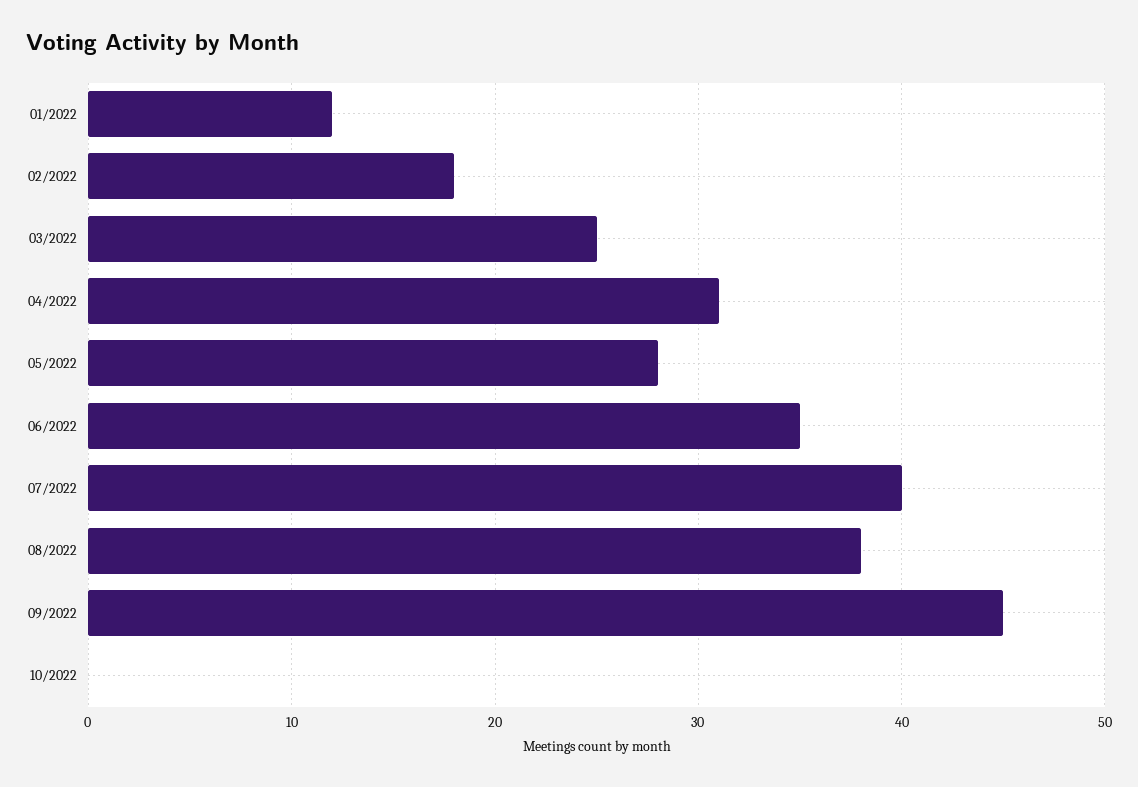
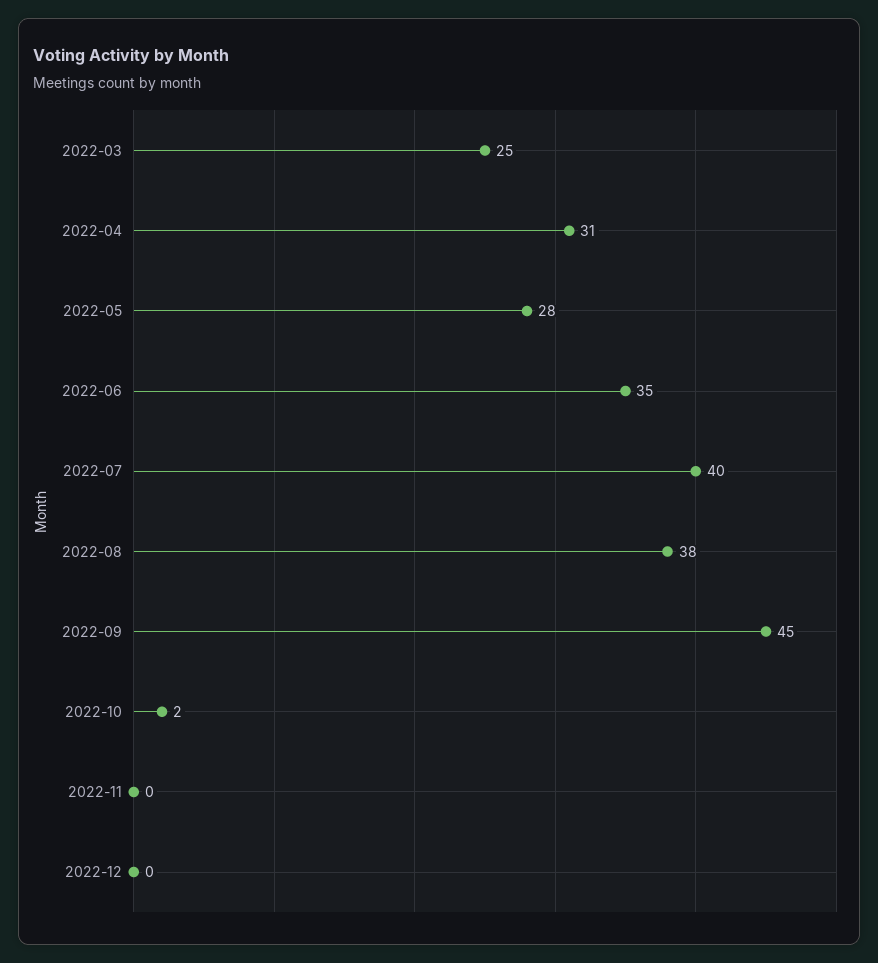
01/2022: 12 -> none
02/2022: 18 -> none
10/2022: 0 -> 2
2022-11: none -> 0
2022-12: none -> 0

